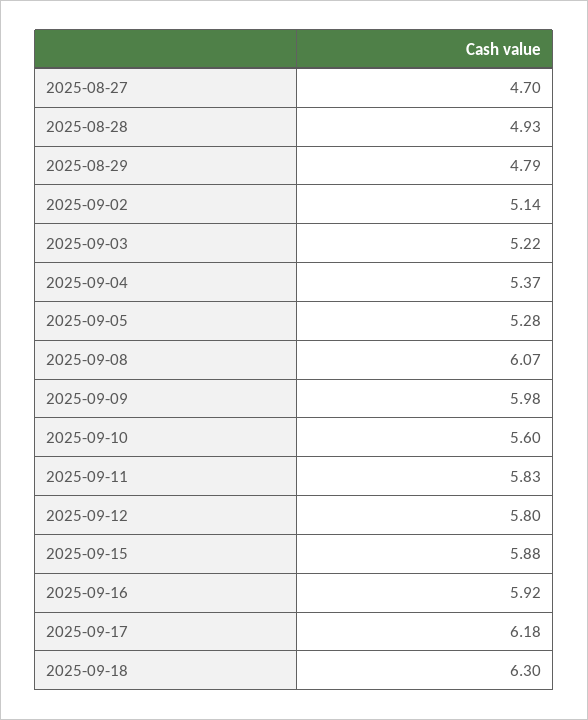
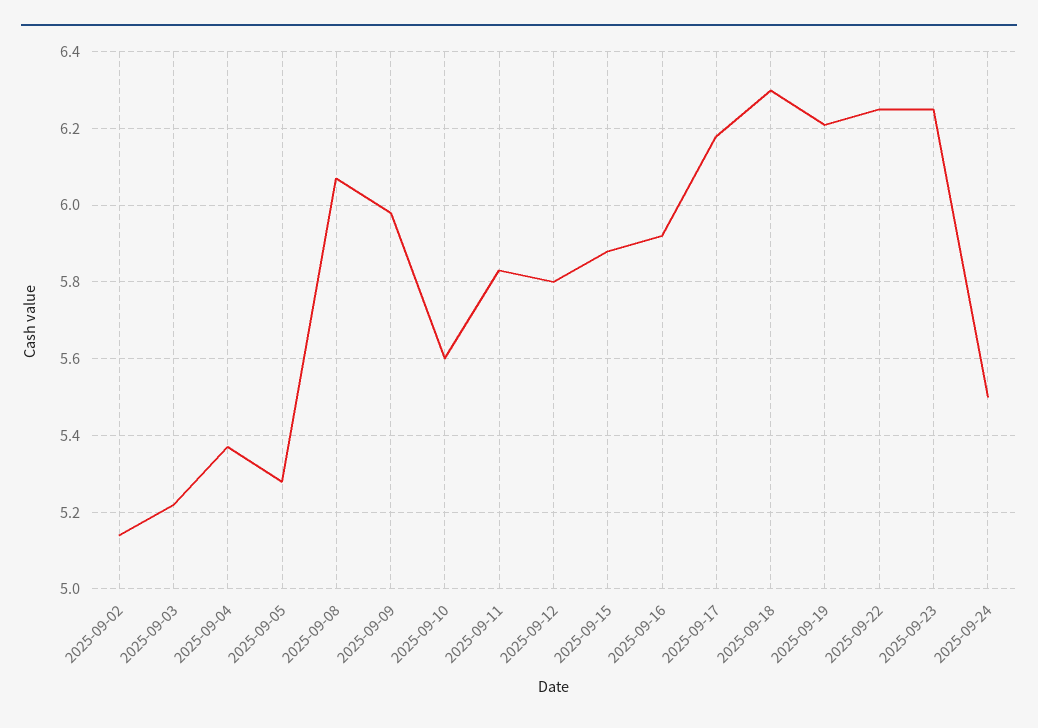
2025-08-27: 4.7 -> none
2025-08-28: 4.93 -> none
2025-08-29: 4.79 -> none
2025-09-19: none -> 6.2
2025-09-22: none -> 6.25
2025-09-23: none -> 6.25
2025-09-24: none -> 5.5

